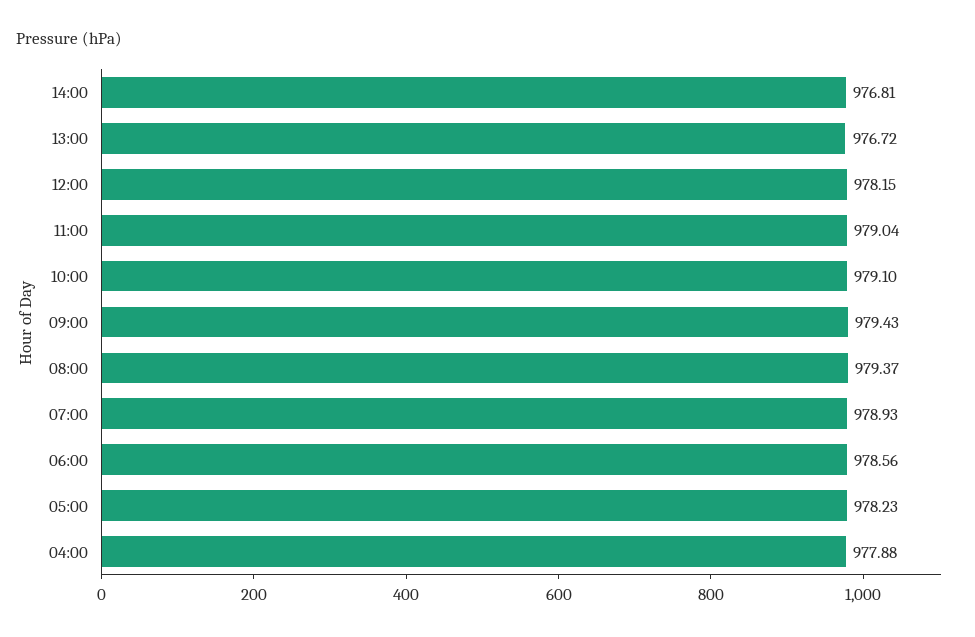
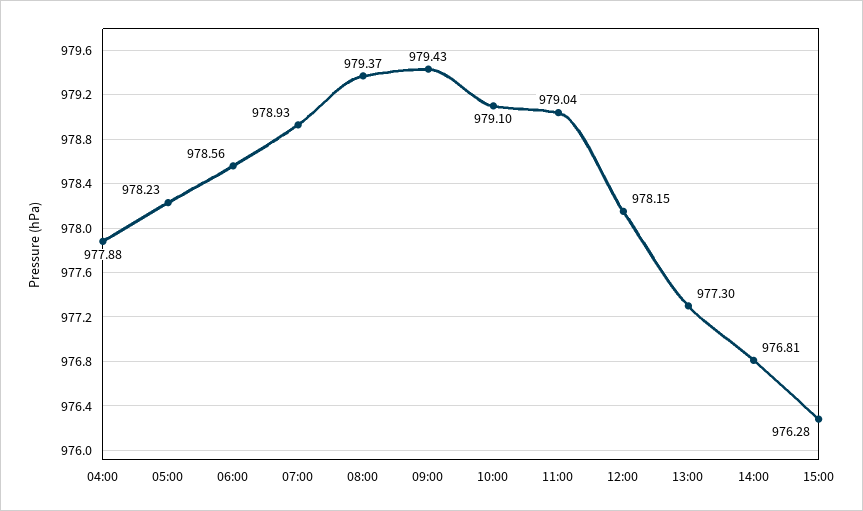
13:00: 976.72 -> 977.3
15:00: none -> 976.28

